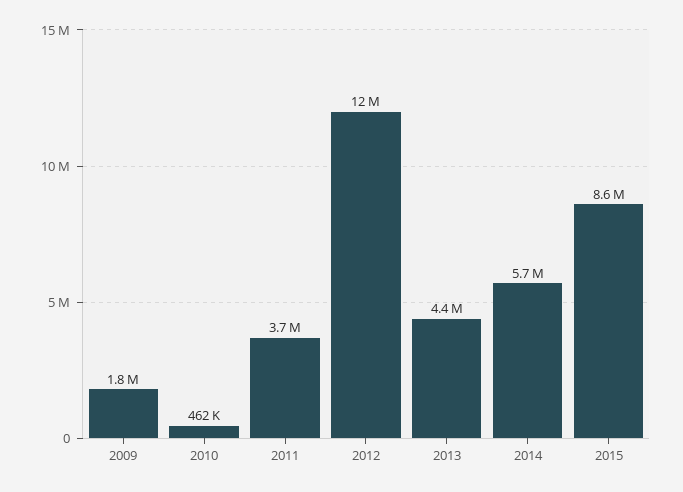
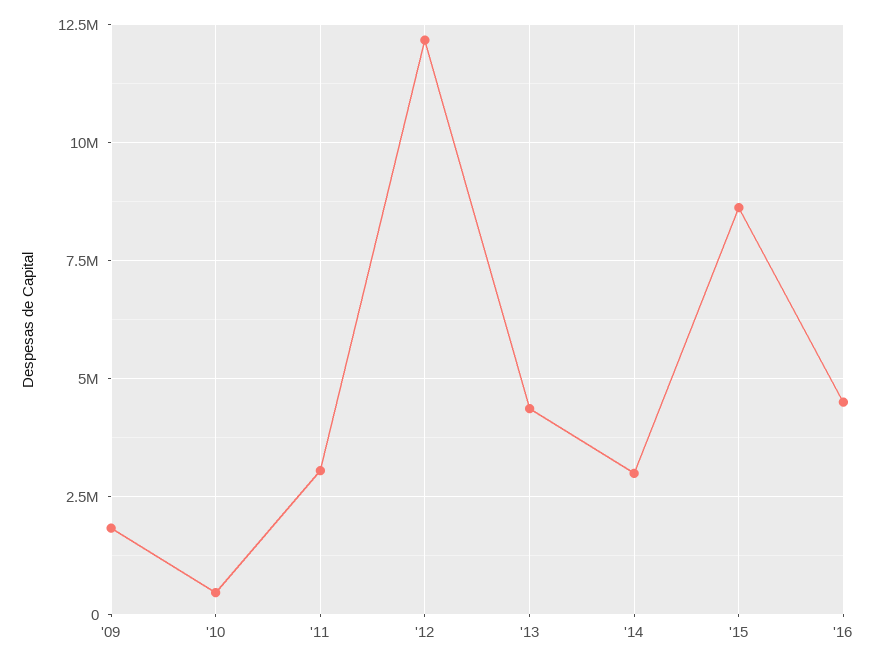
2011: 3700000 -> 3000000
2014: 5700000 -> 3000000
'16: none -> 4500000

